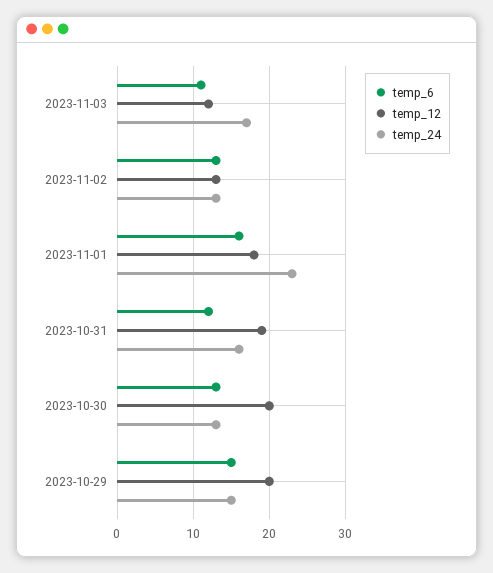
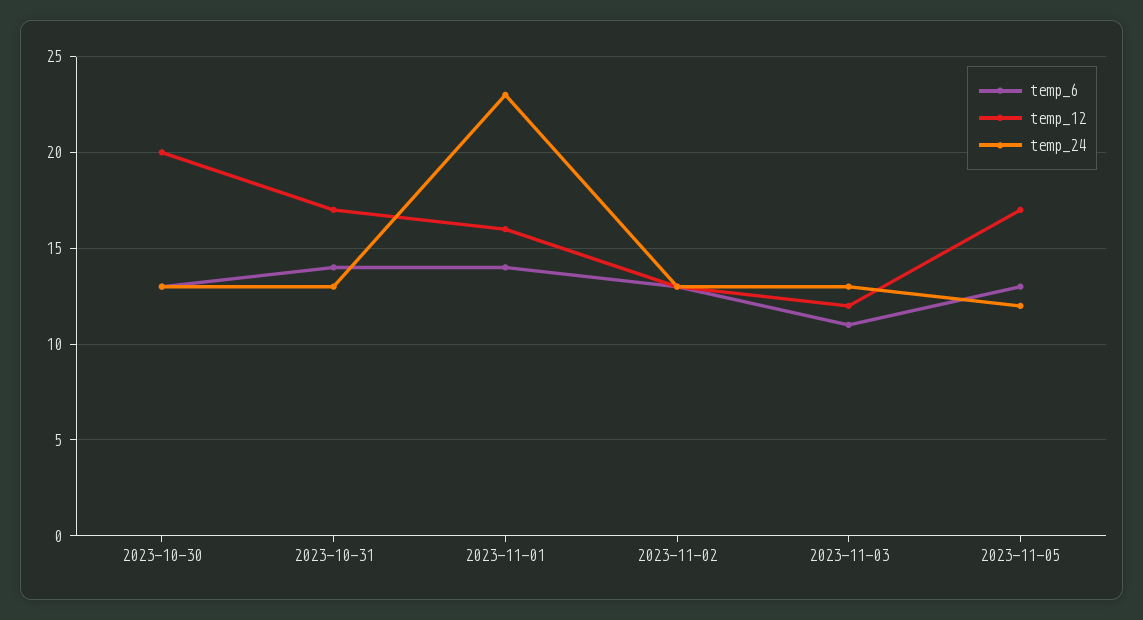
temp_24, 2023-11-03: 17 -> 13
temp_6, 2023-11-01: 16 -> 14
temp_12, 2023-11-01: 18 -> 16
temp_6, 2023-10-31: 12 -> 14
temp_12, 2023-10-31: 19 -> 17
temp_24, 2023-10-31: 16 -> 13
temp_6, 2023-10-29: 15 -> none
temp_12, 2023-10-29: 20 -> none
temp_24, 2023-10-29: 15 -> none
temp_6, 2023-11-05: none -> 13
temp_12, 2023-11-05: none -> 17
temp_24, 2023-11-05: none -> 12

